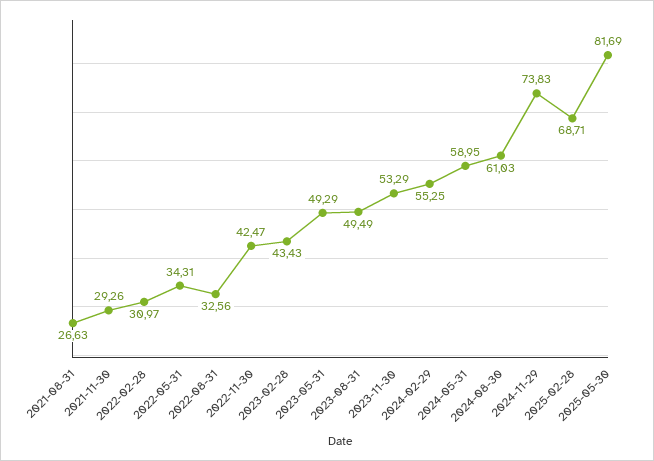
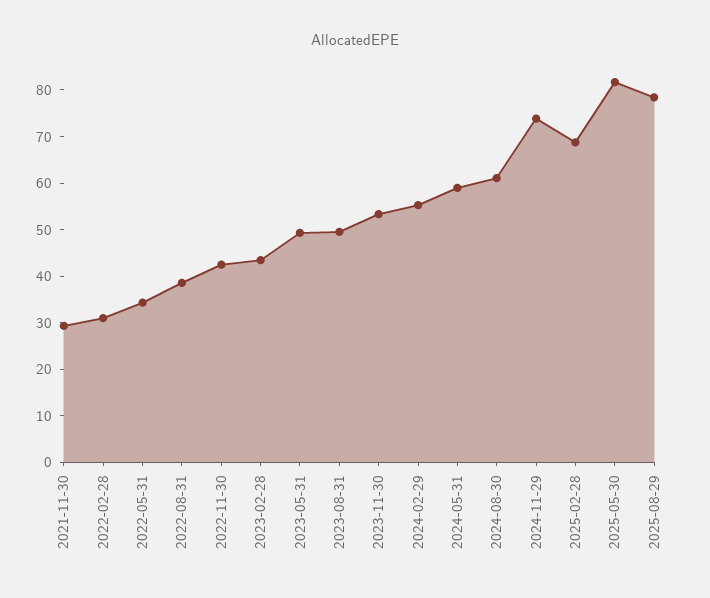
2021-08-31: 26.63 -> none
2022-08-31: 32.56 -> 38
2025-08-29: none -> 78

